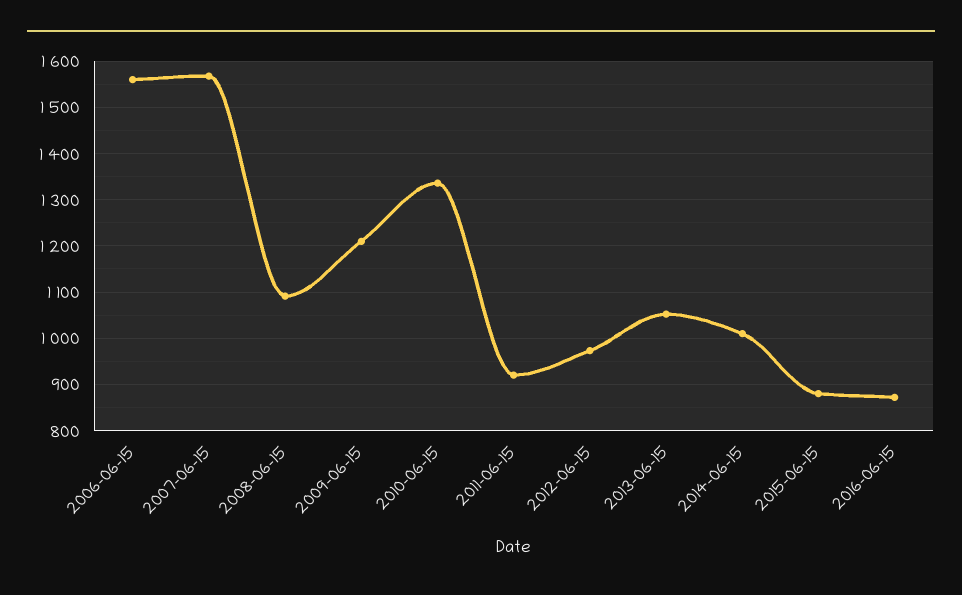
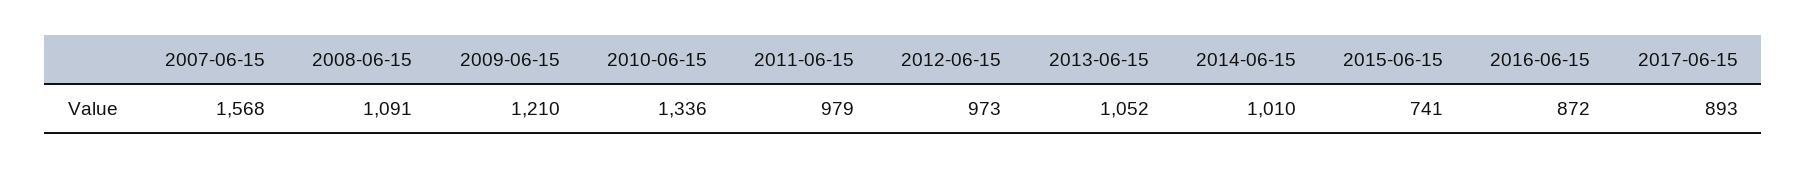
2006-06-15: 1560 -> none
2011-06-15: 920 -> 979
2015-06-15: 880 -> 741
2017-06-15: none -> 893

